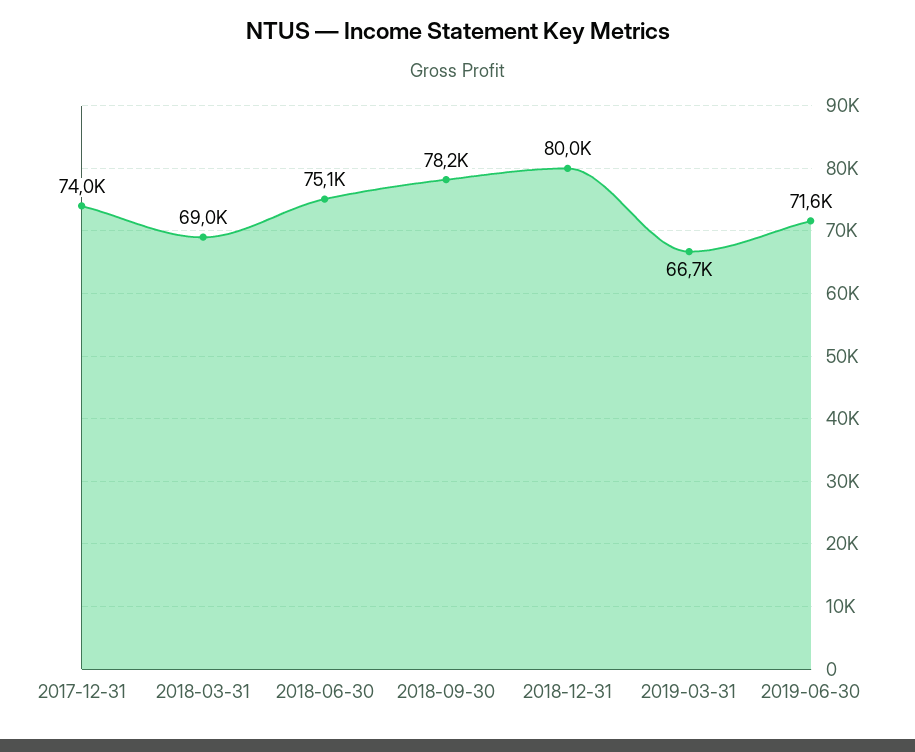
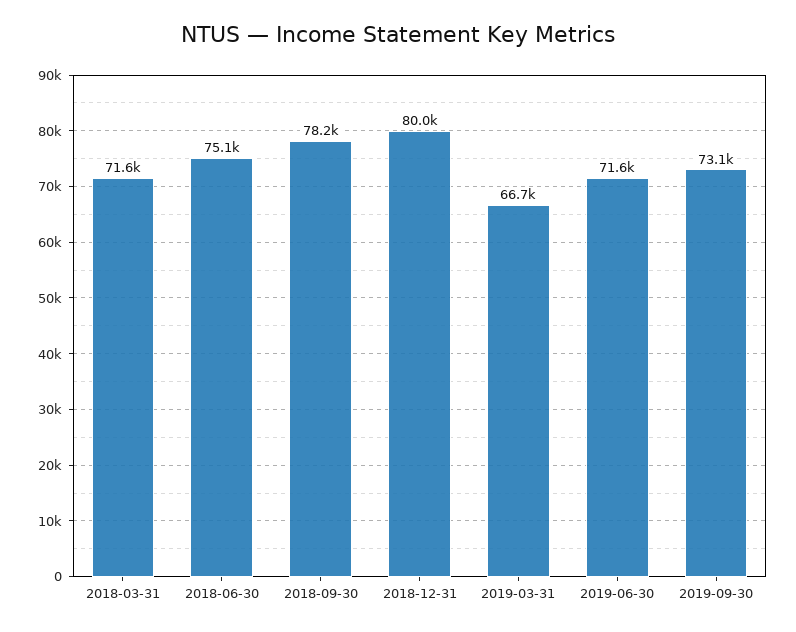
2017-12-31: 74000 -> none
2018-03-31: 69000 -> 71600
2019-09-30: none -> 73100

